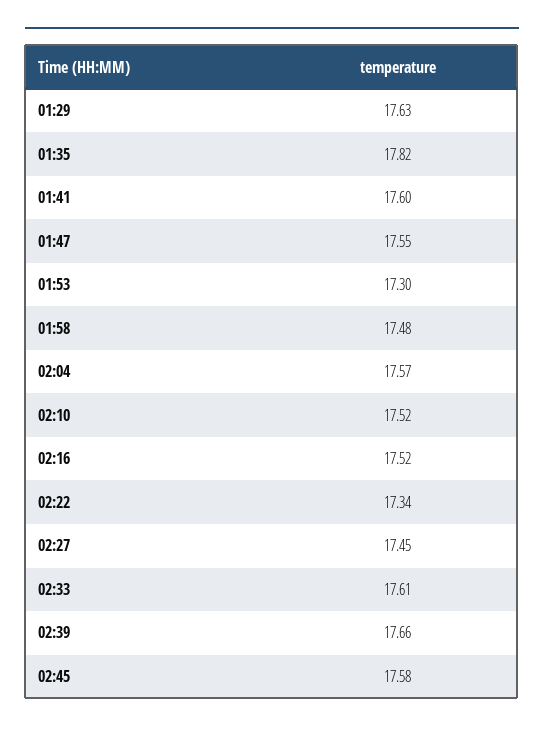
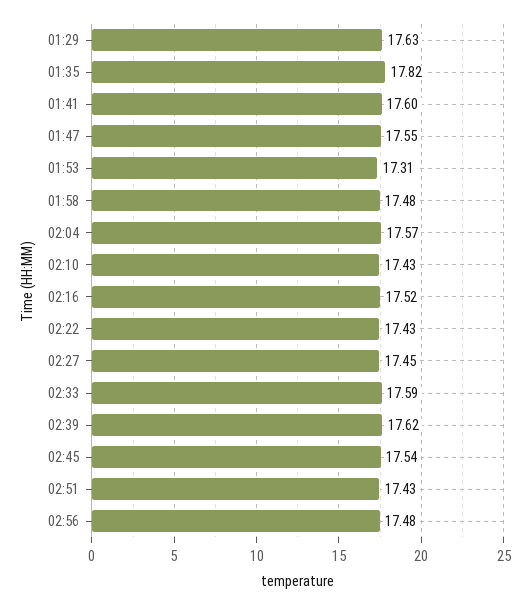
01:53: 17.3 -> 17.31
02:10: 17.52 -> 17.43
02:22: 17.34 -> 17.43
02:33: 17.61 -> 17.59
02:39: 17.66 -> 17.62
02:45: 17.58 -> 17.54
02:51: none -> 17.43
02:56: none -> 17.48

